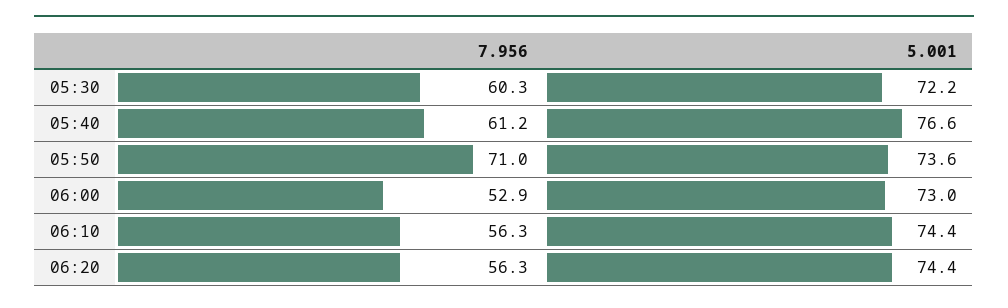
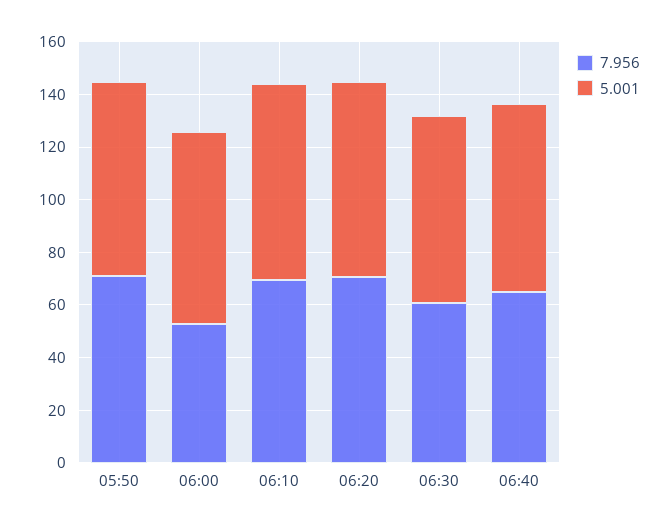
7.956, 05:30: 60.3 -> none
5.001, 05:30: 72.2 -> none
7.956, 05:40: 61.2 -> none
5.001, 05:40: 76.6 -> none
7.956, 06:10: 56.3 -> 70
7.956, 06:20: 56.3 -> 70
7.956, 06:30: none -> 60
5.001, 06:30: none -> 70
7.956, 06:40: none -> 65
5.001, 06:40: none -> 70

